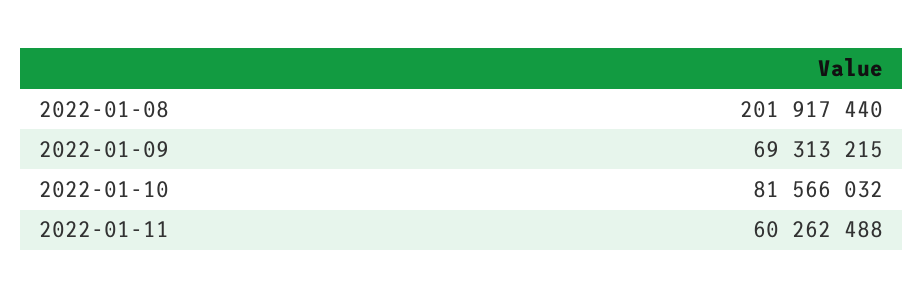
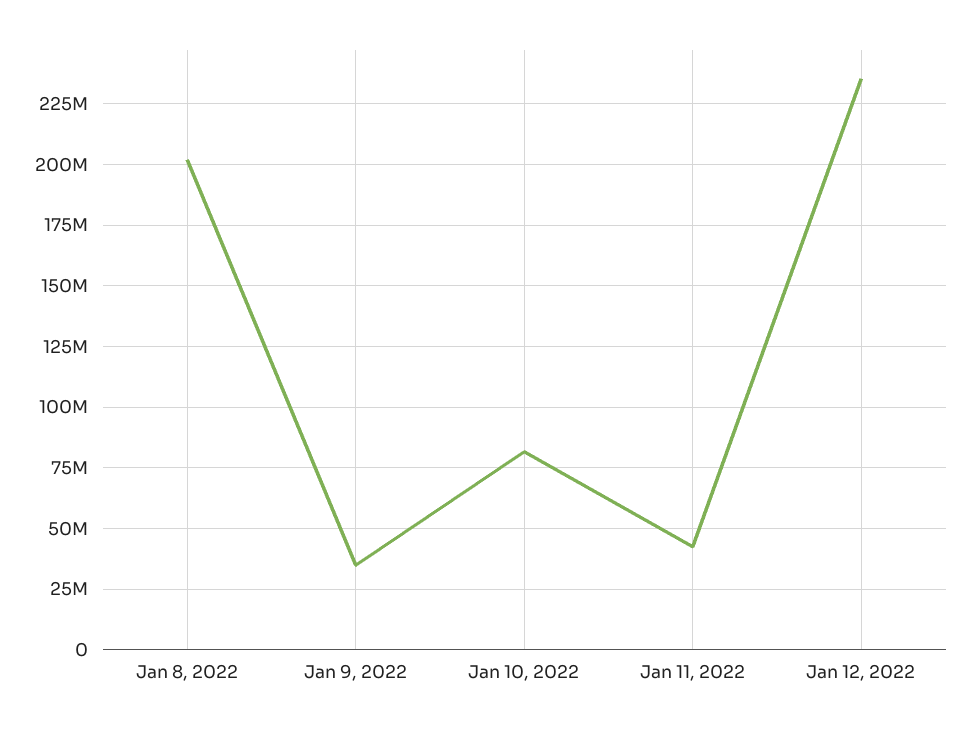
2022-01-09: 69313215 -> 35000000
2022-01-11: 60262488 -> 42500000
Jan 12, 2022: none -> 235000000

